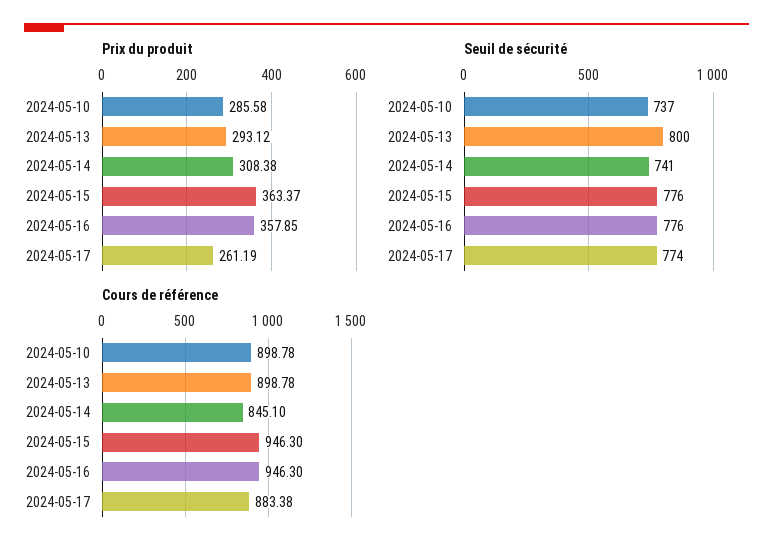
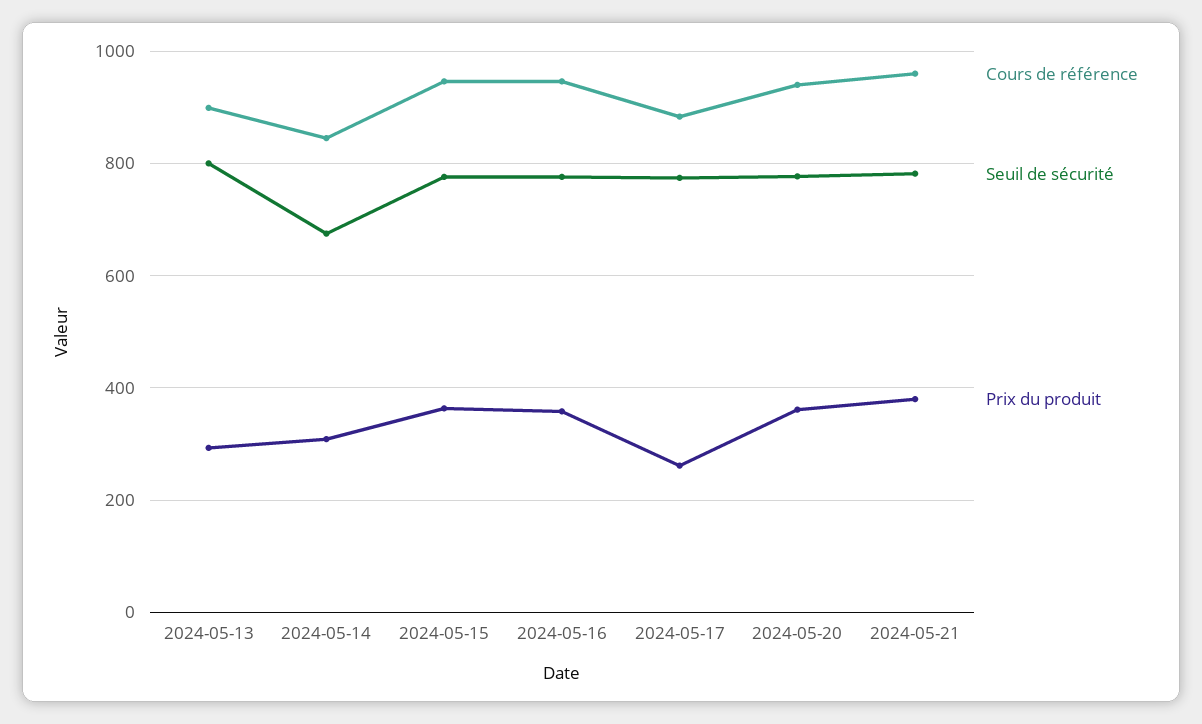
Prix du produit, 2024-05-10: 285.58 -> none
Seuil de sécurité, 2024-05-10: 737 -> none
Seuil de sécurité, 2024-05-14: 741 -> 680
Cours de référence, 2024-05-10: 898.78 -> none
Cours de référence, 2024-05-20: none -> 940
Seuil de sécurité, 2024-05-20: none -> 780
Prix du produit, 2024-05-20: none -> 360
Cours de référence, 2024-05-21: none -> 960
Seuil de sécurité, 2024-05-21: none -> 780
Prix du produit, 2024-05-21: none -> 380

